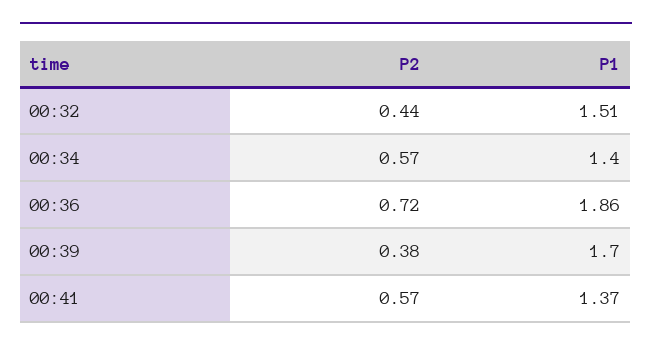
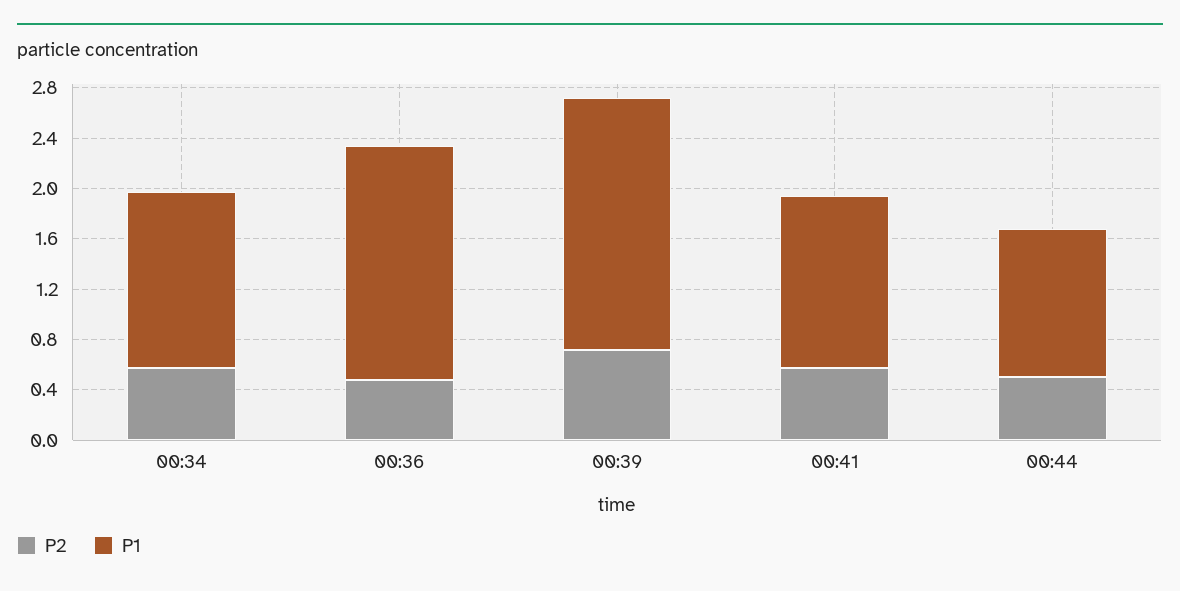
P2, 00:32: 0.44 -> none
P1, 00:32: 1.51 -> none
P2, 00:36: 0.72 -> 0.5
P2, 00:39: 0.38 -> 0.7
P1, 00:39: 1.7 -> 2
P2, 00:44: none -> 0.5
P1, 00:44: none -> 1.2

